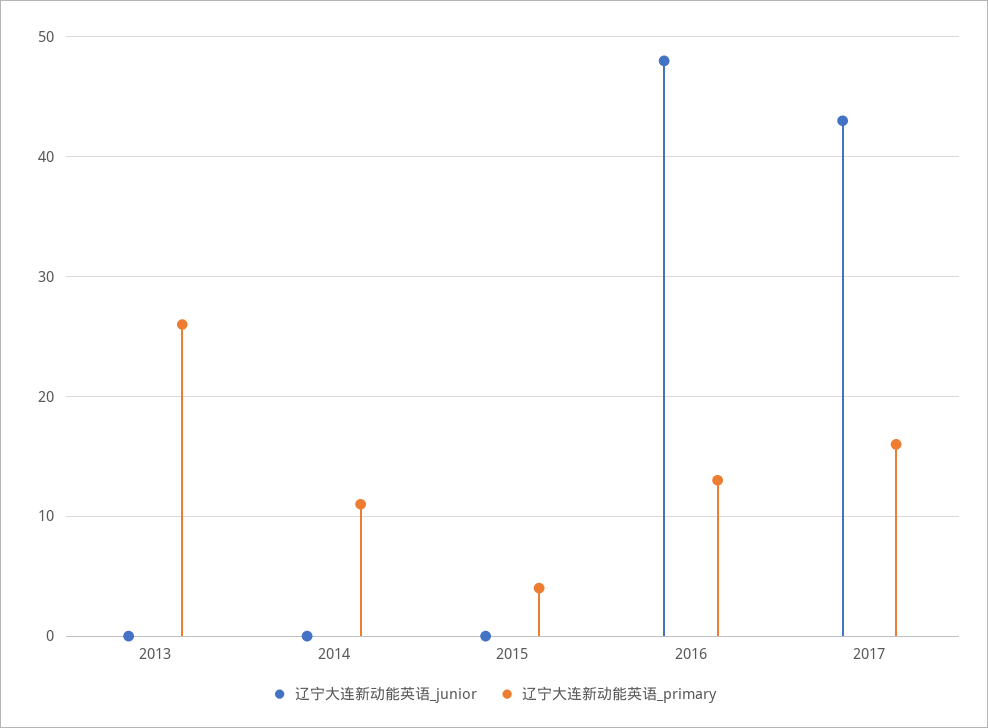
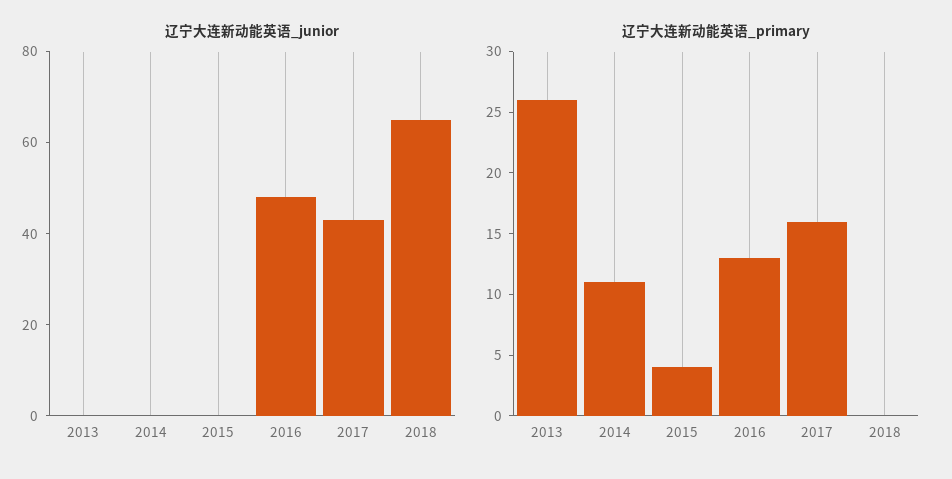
辽宁大连新动能英语_junior, 2018: none -> 65
辽宁大连新动能英语_primary, 2018: none -> 0

